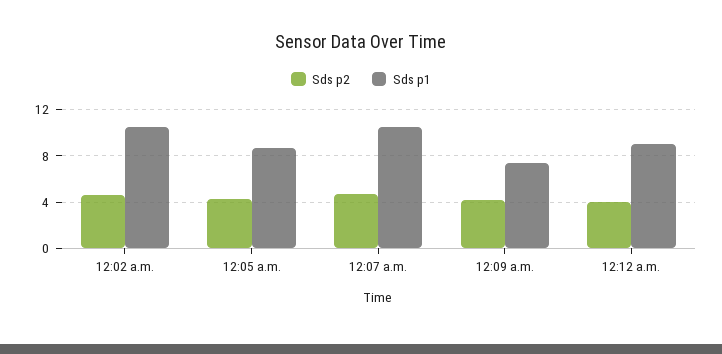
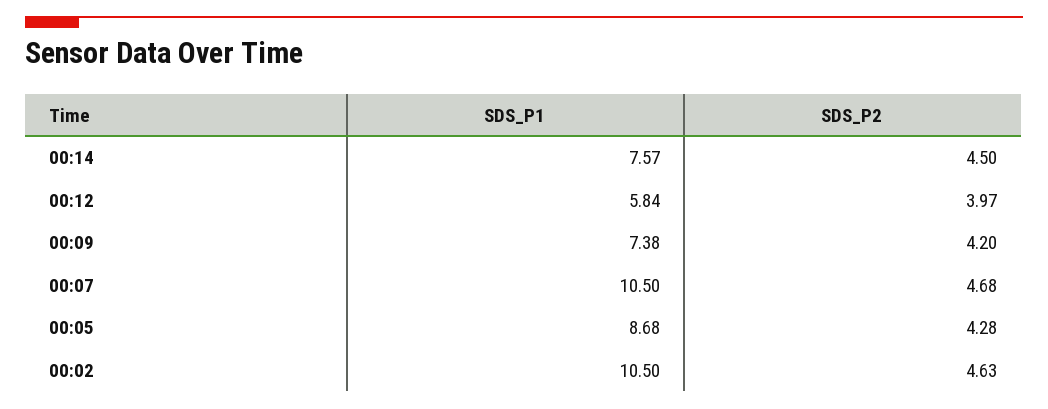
Sds p1, 12:12 a.m.: 9 -> 5.84
Sds p1, 00:14: none -> 7.57
Sds p2, 00:14: none -> 4.5

